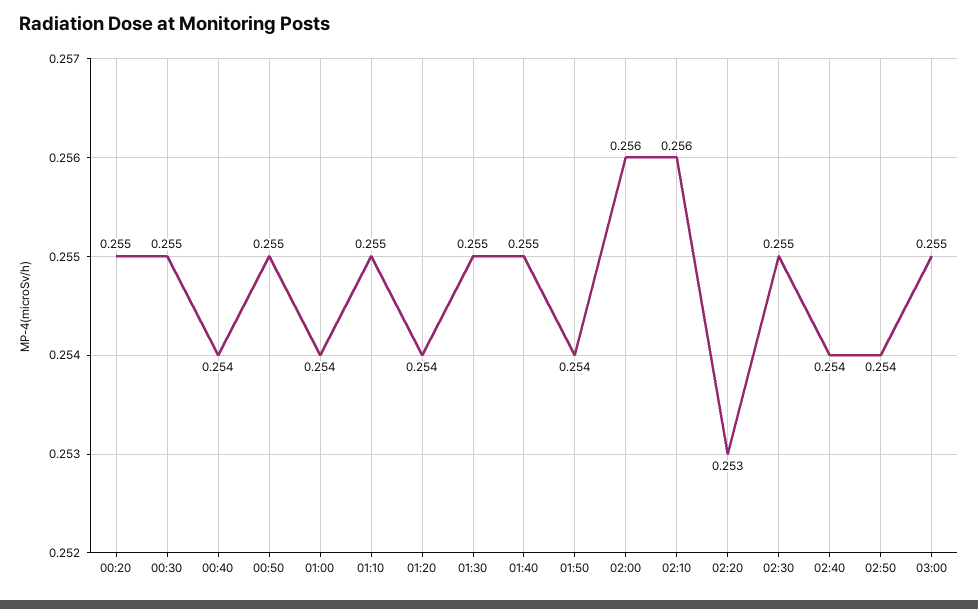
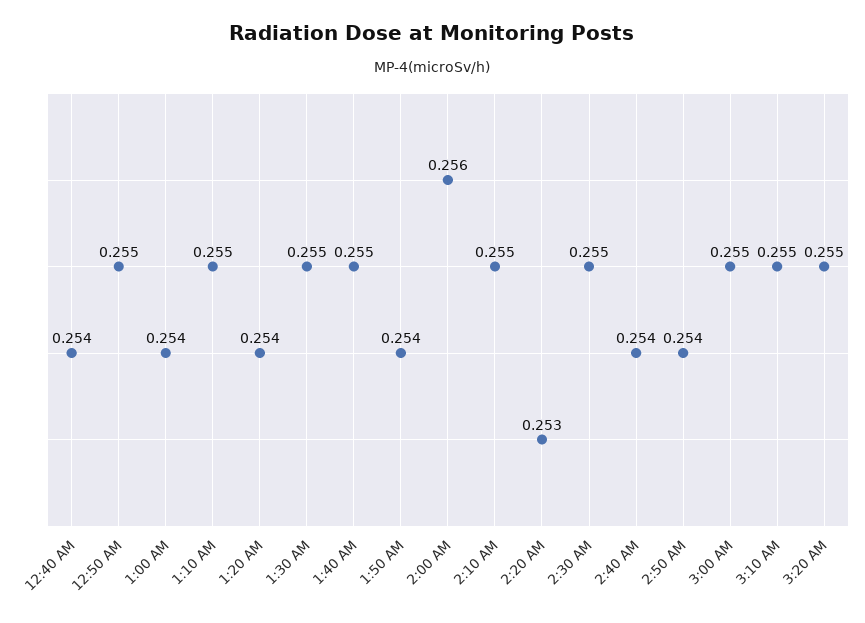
00:20: 0.255 -> none
00:30: 0.255 -> none
02:10: 0.256 -> 0.255
3:10 AM: none -> 0.255
3:20 AM: none -> 0.255

